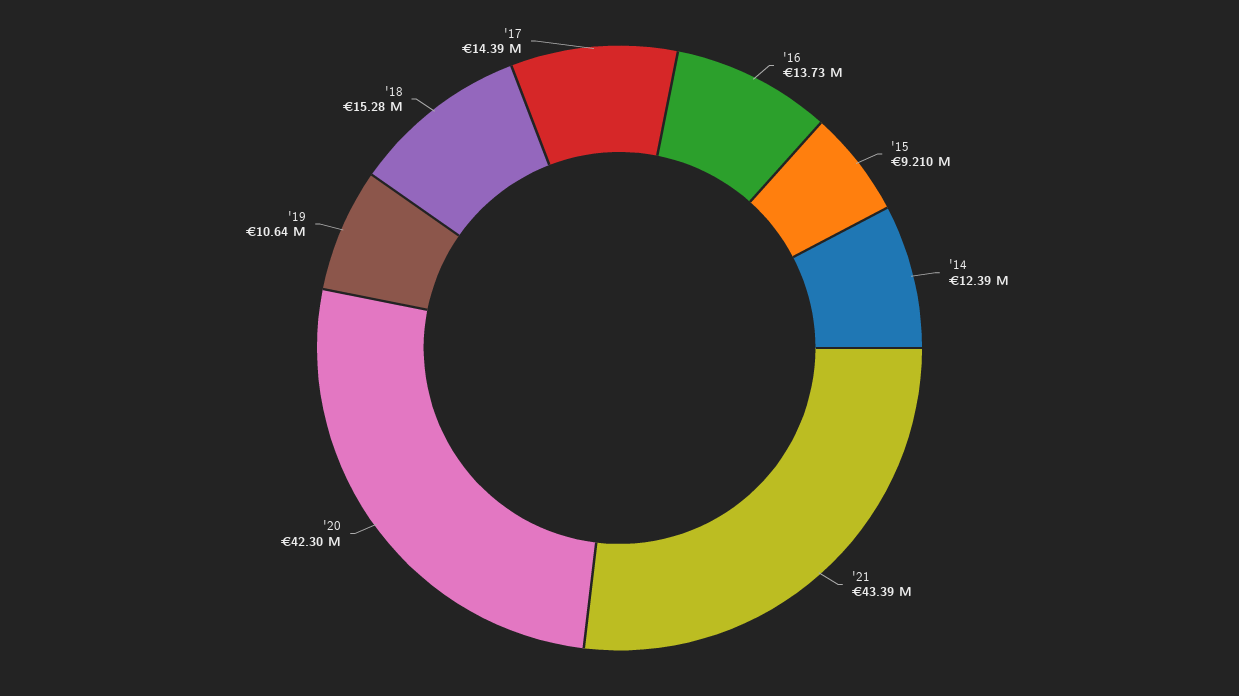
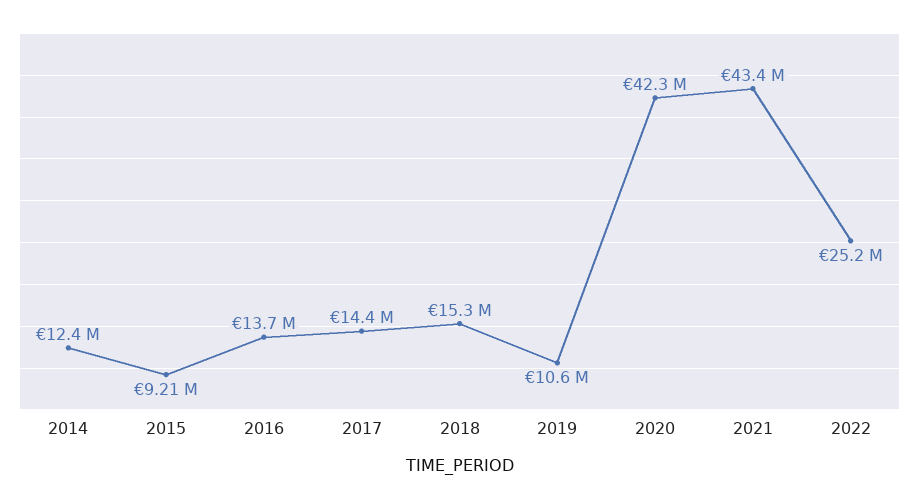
2022: none -> 25200000

